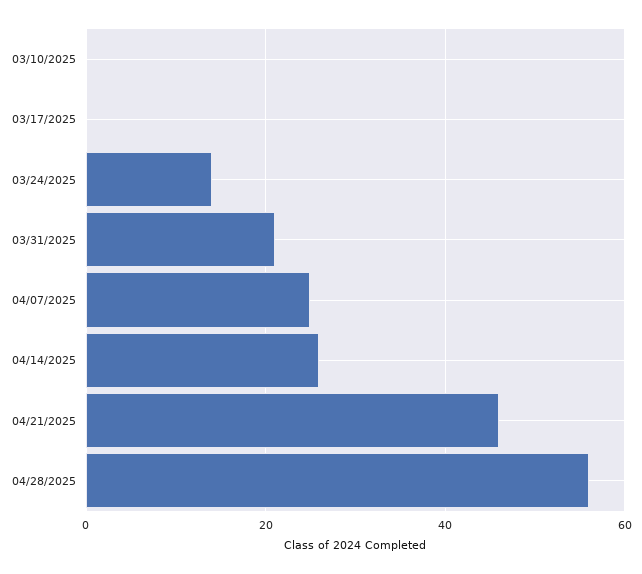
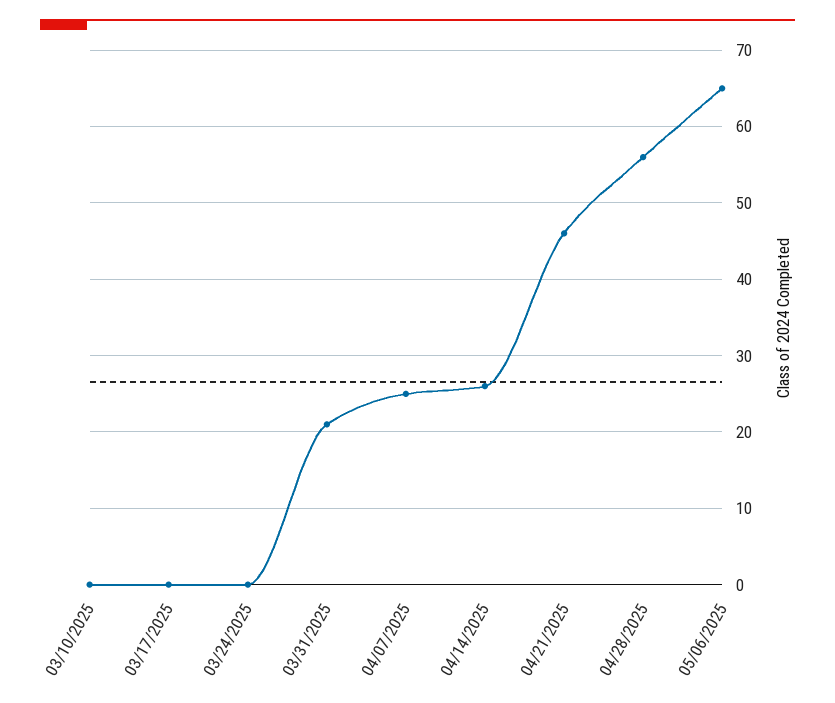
03/24/2025: 15 -> 0
05/06/2025: none -> 65

